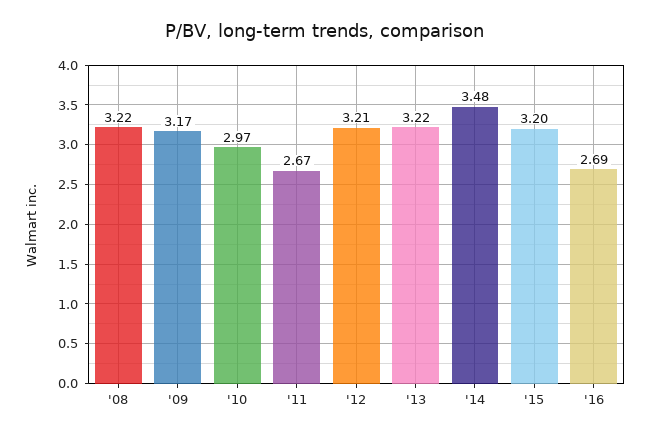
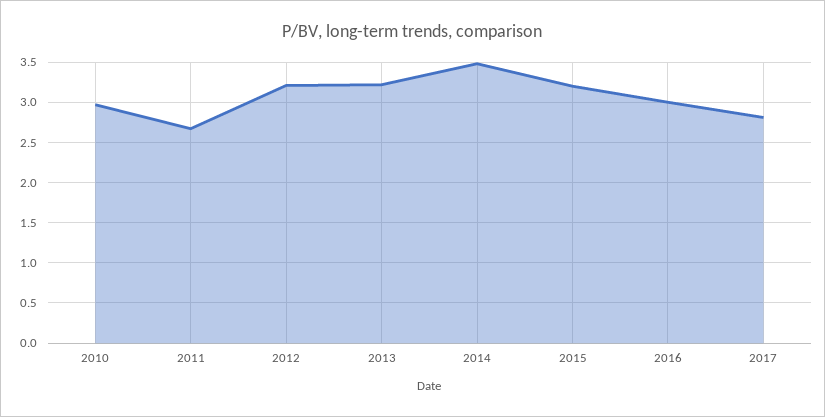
'08: 3.22 -> none
'09: 3.17 -> none
'16: 2.69 -> 3
2017: none -> 2.8

